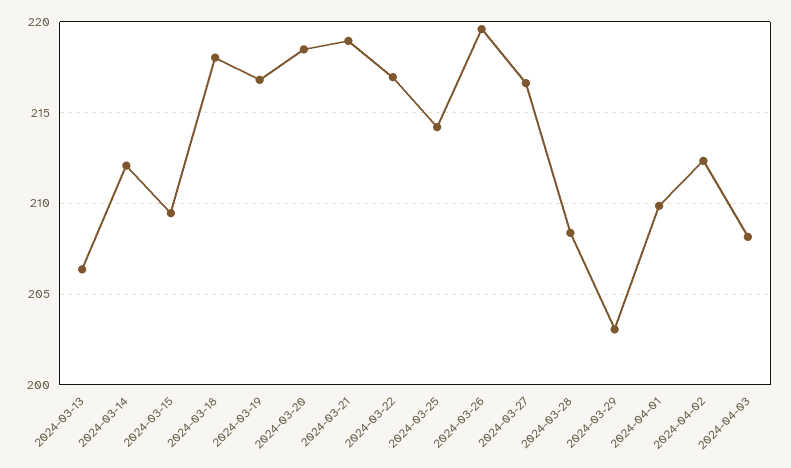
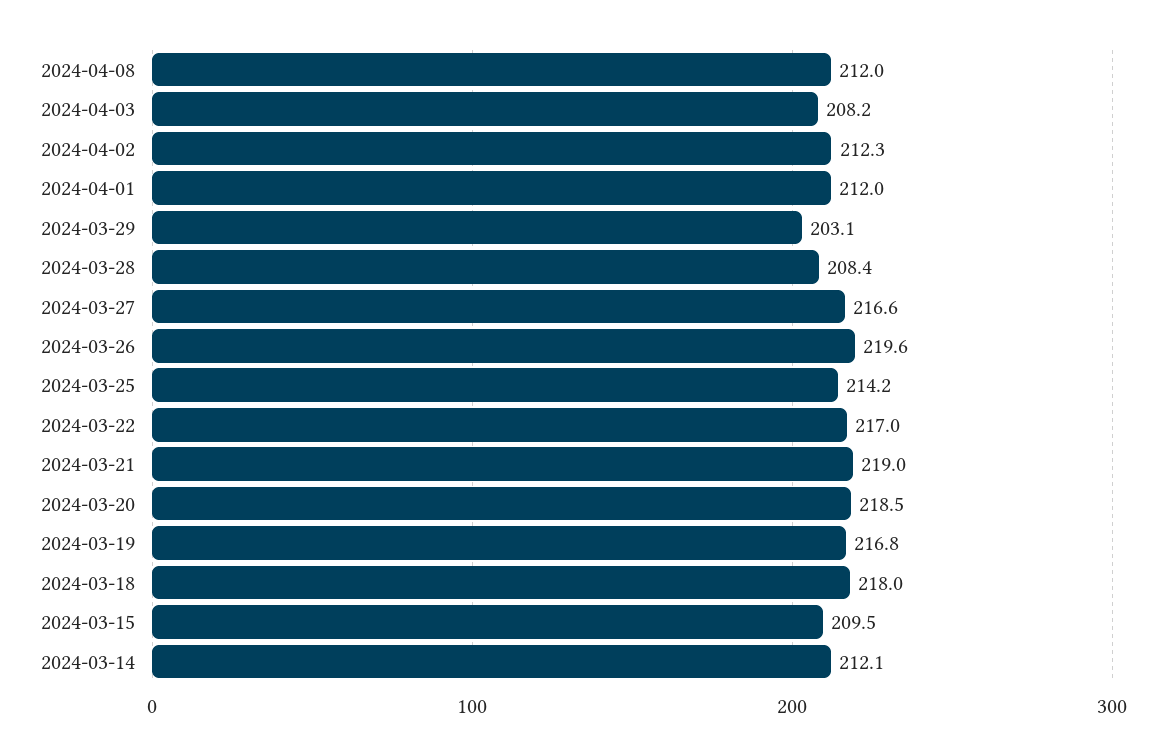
2024-03-13: 206.5 -> none
2024-04-01: 210 -> 212
2024-04-08: none -> 212

